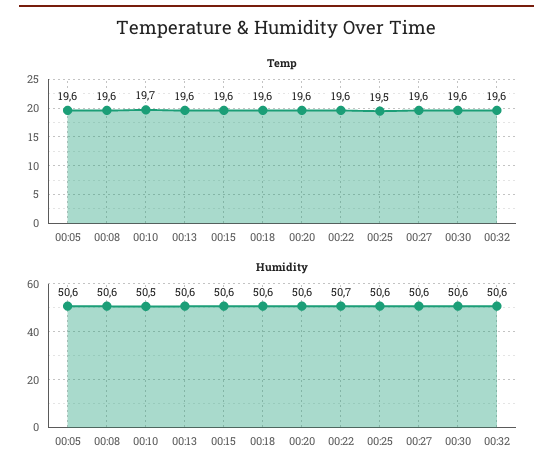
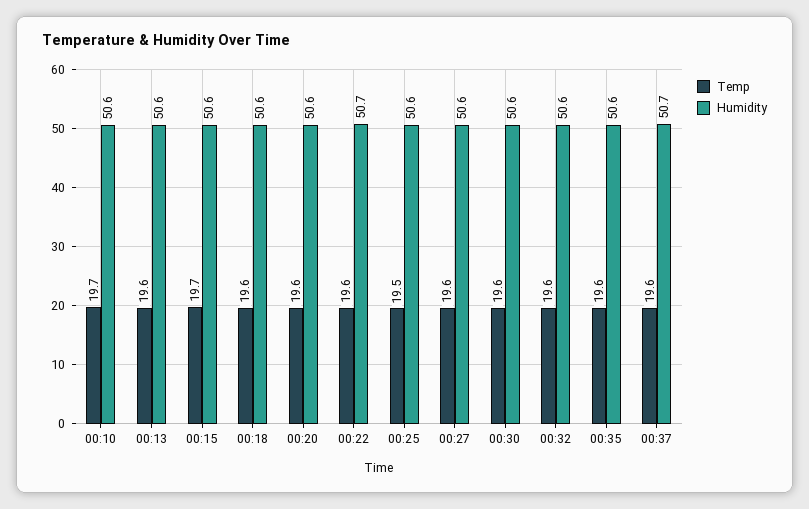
Temp, 00:05: 19.6 -> none
Temp, 00:08: 19.6 -> none
Temp, 00:15: 19.6 -> 19.7
Humidity, 00:05: 50.6 -> none
Humidity, 00:08: 50.6 -> none
Humidity, 00:10: 50.5 -> 50.6
Temp, 00:35: none -> 19.6
Humidity, 00:35: none -> 50.6
Temp, 00:37: none -> 19.6
Humidity, 00:37: none -> 50.7

